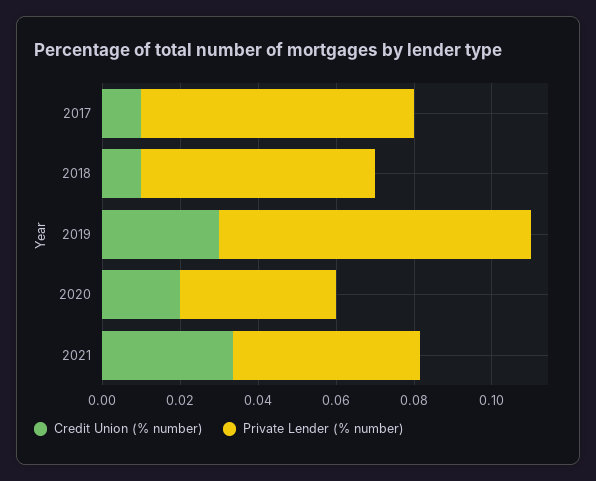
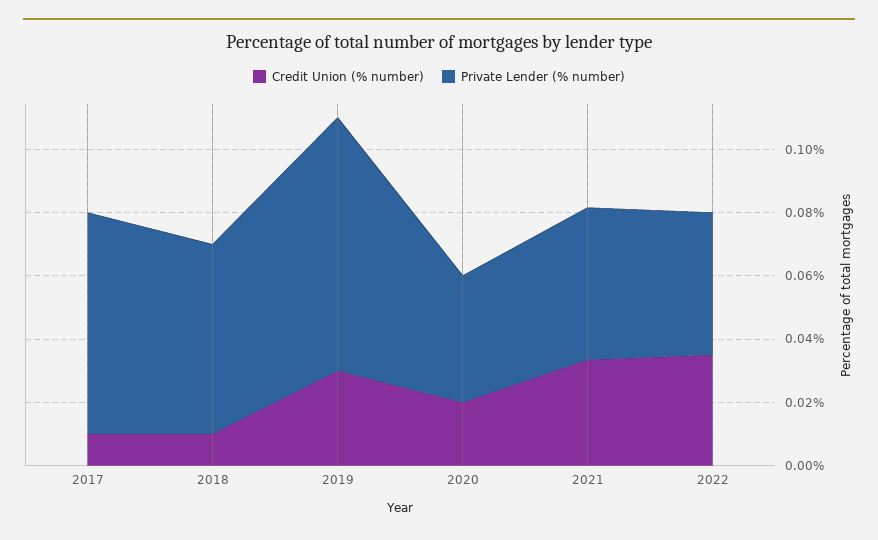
Credit Union (% number), 2022: none -> 0.035
Private Lender (% number), 2022: none -> 0.045

